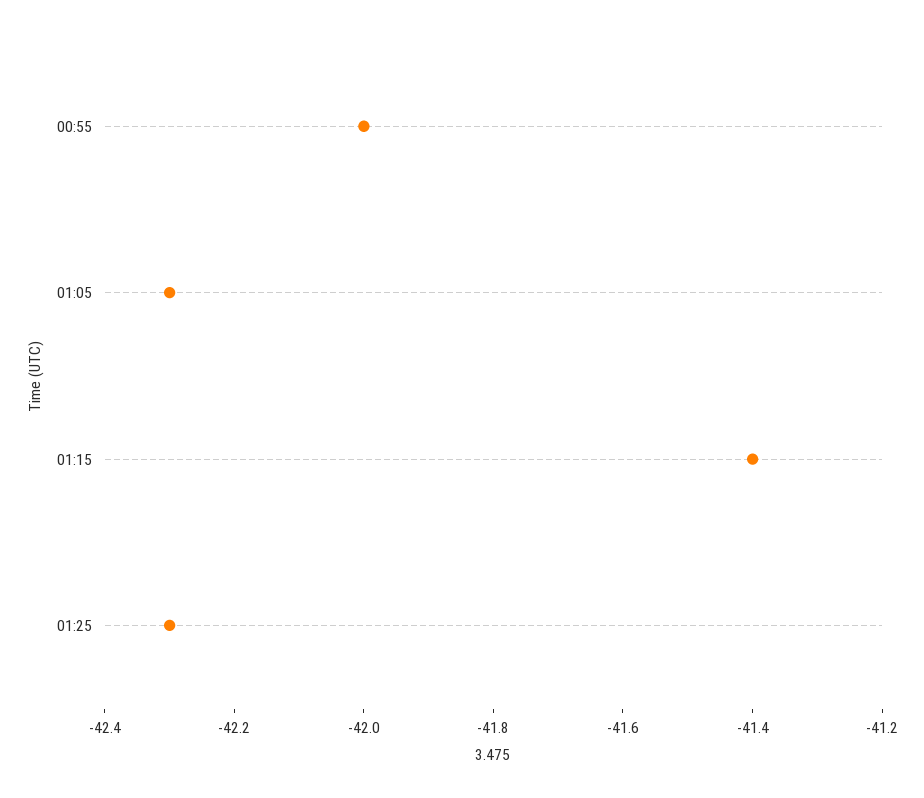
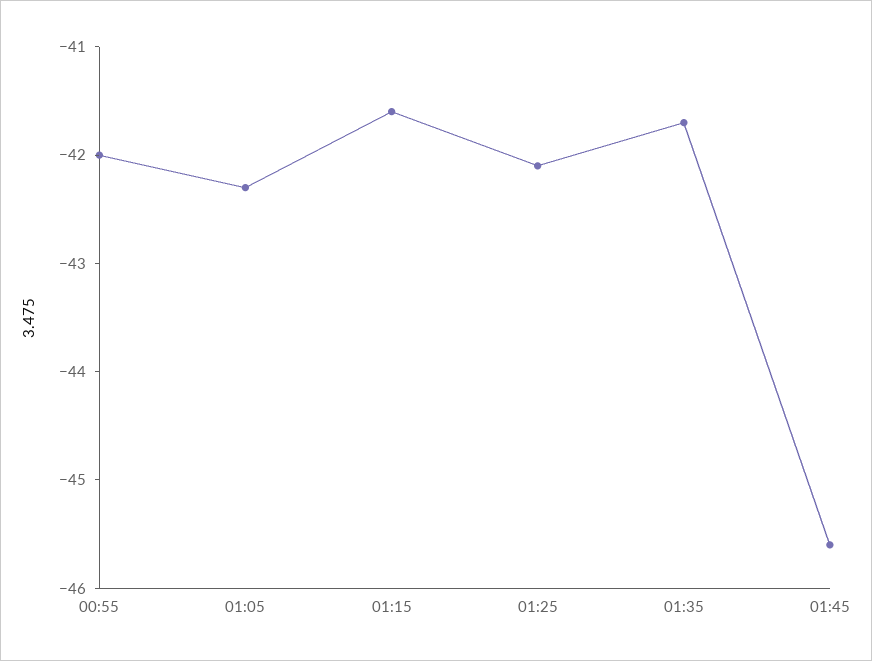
01:15: -41.4 -> -41.6
01:25: -42.3 -> -42.1
01:35: none -> -41.7
01:45: none -> -45.6

